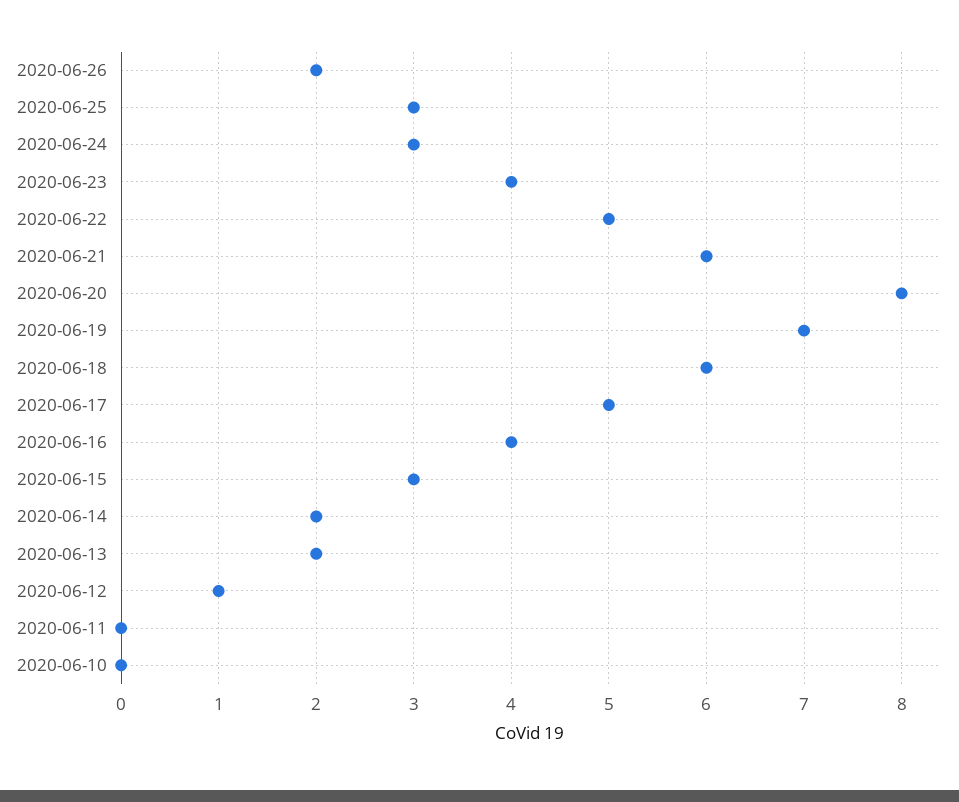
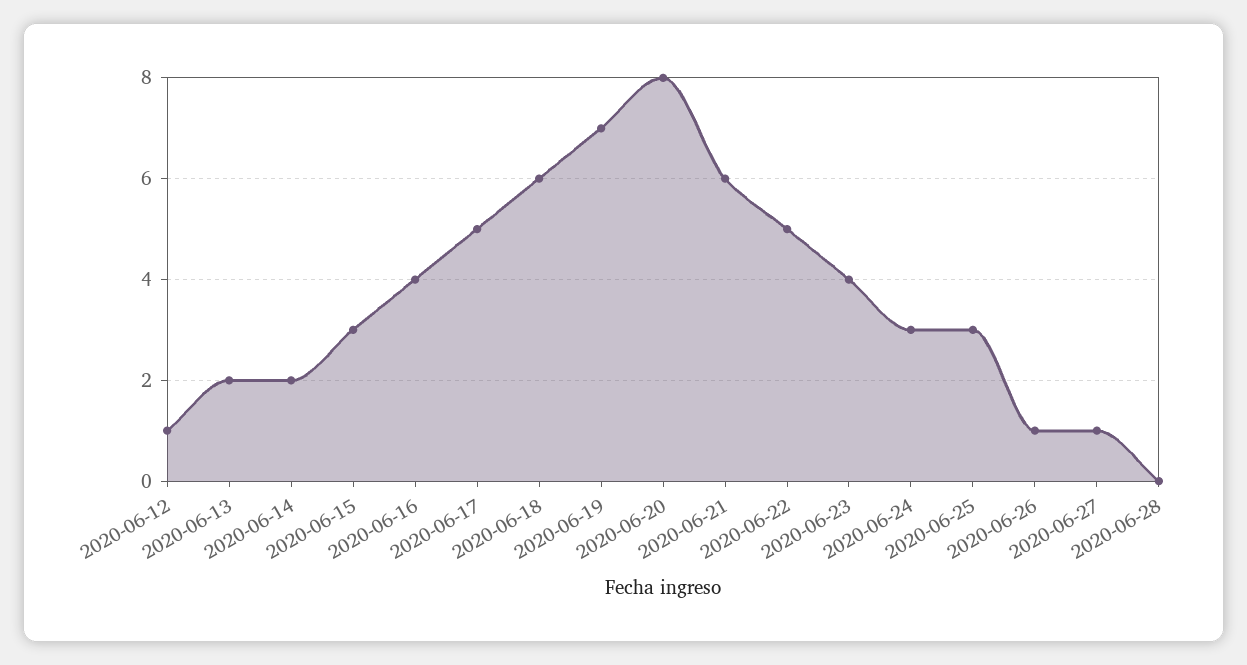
2020-06-26: 2 -> 1
2020-06-11: 0 -> none
2020-06-10: 0 -> none
2020-06-27: none -> 1
2020-06-28: none -> 0

